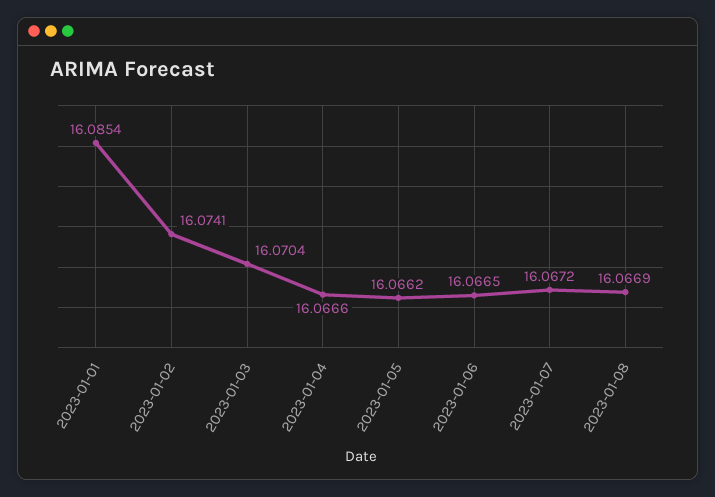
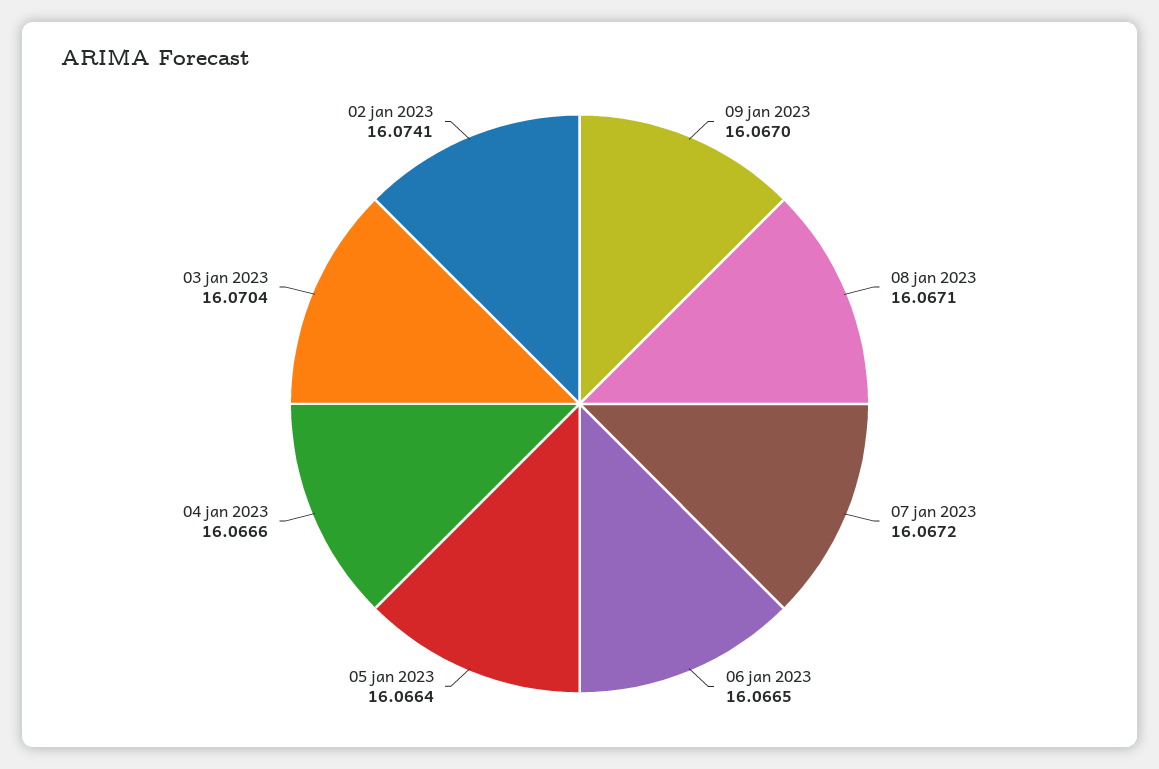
2023-01-01: 16.0854 -> none
2023-01-05: 16.0662 -> 16.0664
2023-01-08: 16.0669 -> 16.0671
09 jan 2023: none -> 16.067

